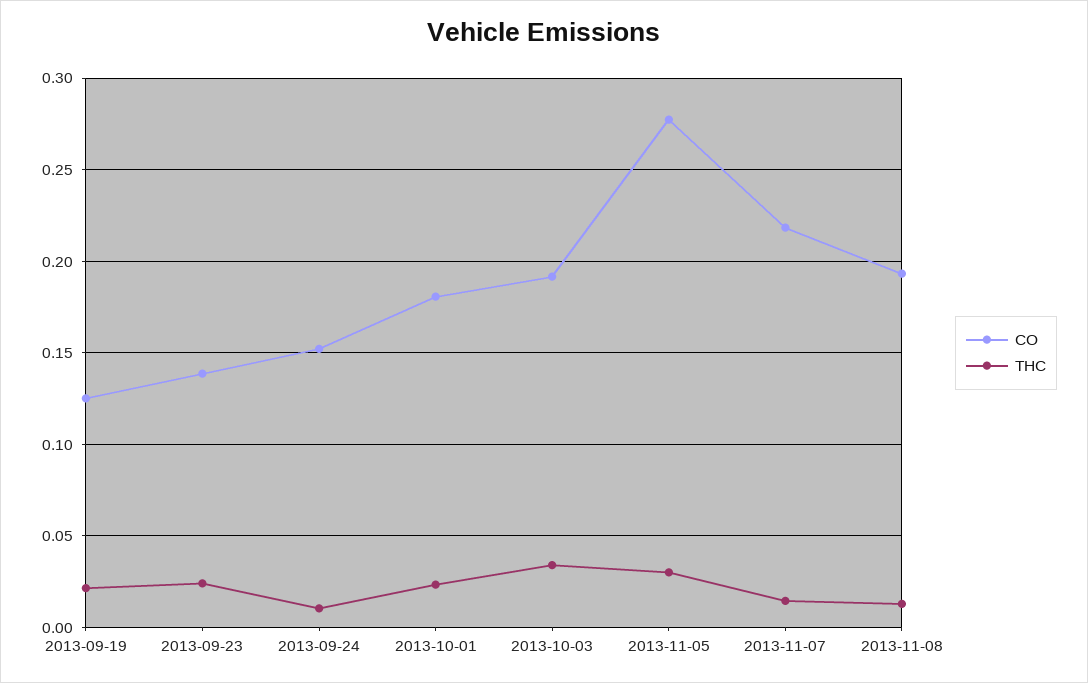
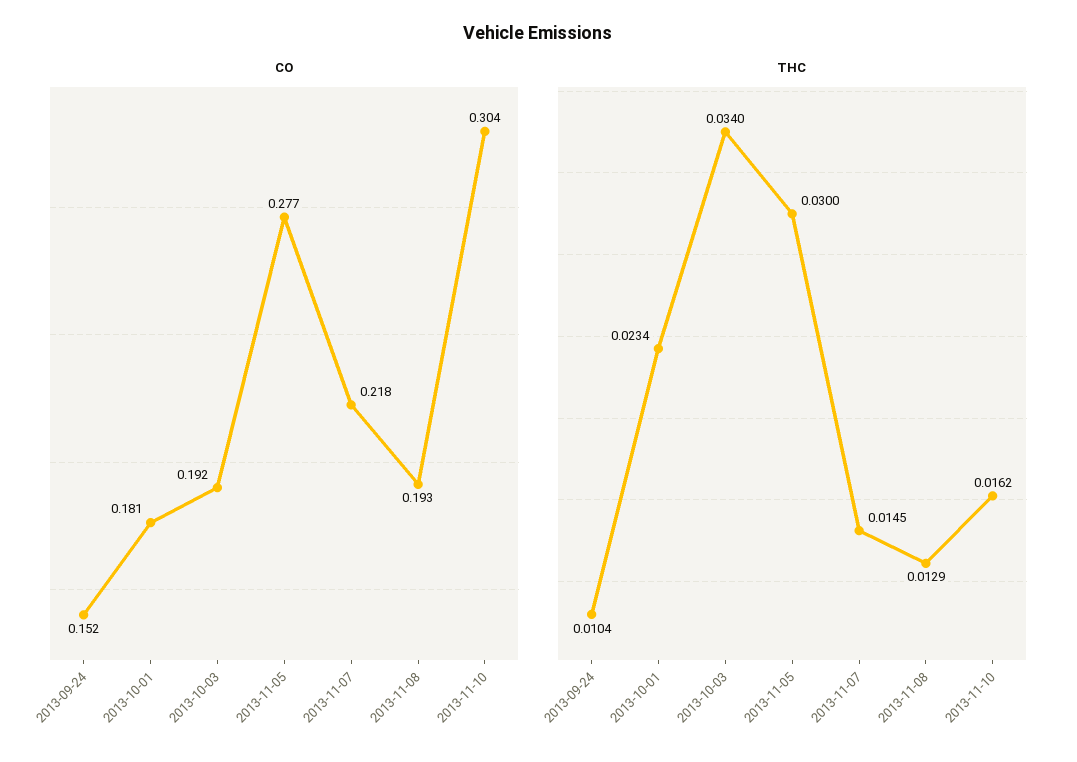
CO, 2013-09-19: 0.125 -> none
THC, 2013-09-19: 0.02 -> none
CO, 2013-09-23: 0.14 -> none
THC, 2013-09-23: 0.025 -> none
CO, 2013-11-10: none -> 0.304
THC, 2013-11-10: none -> 0.0162

